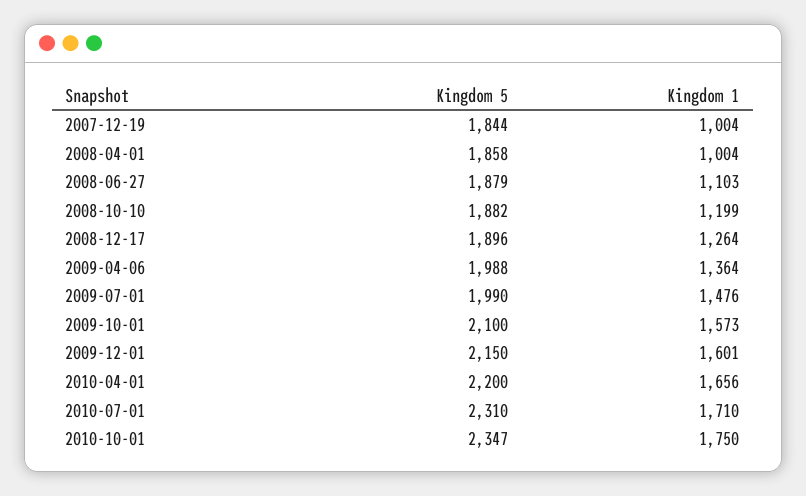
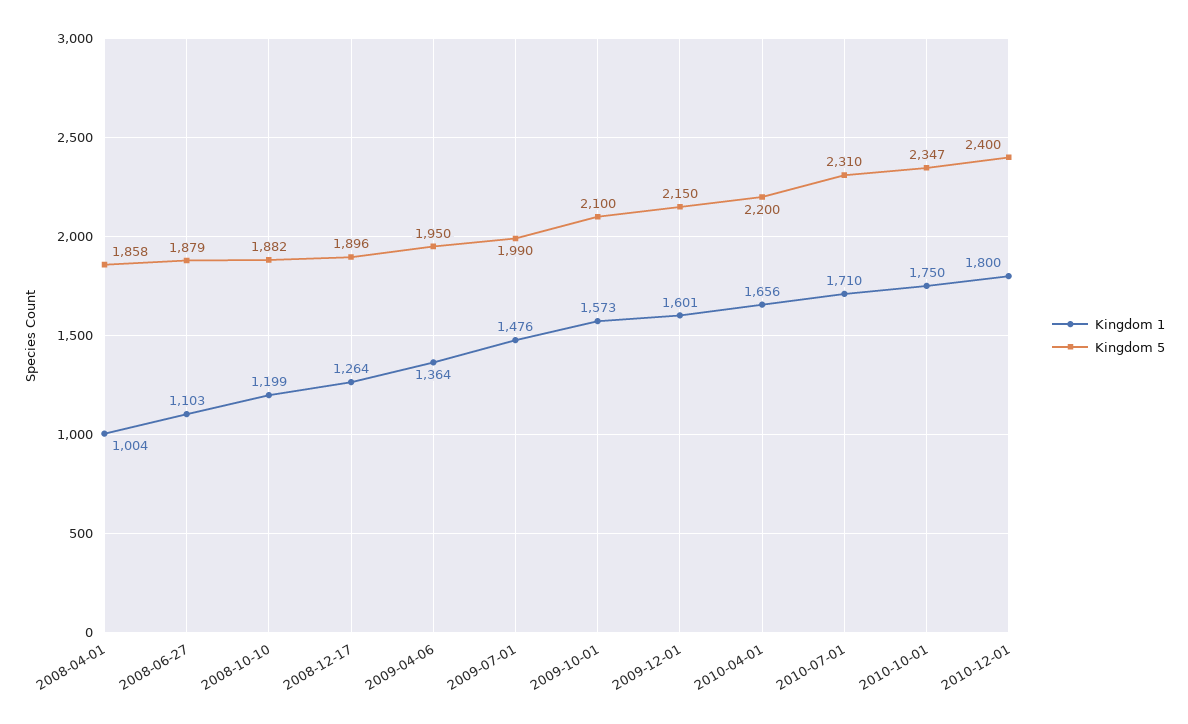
Kingdom 5, 2007-12-19: 1844 -> none
Kingdom 1, 2007-12-19: 1004 -> none
Kingdom 5, 2009-04-06: 1988 -> 1950
Kingdom 1, 2010-12-01: none -> 1800
Kingdom 5, 2010-12-01: none -> 2400

